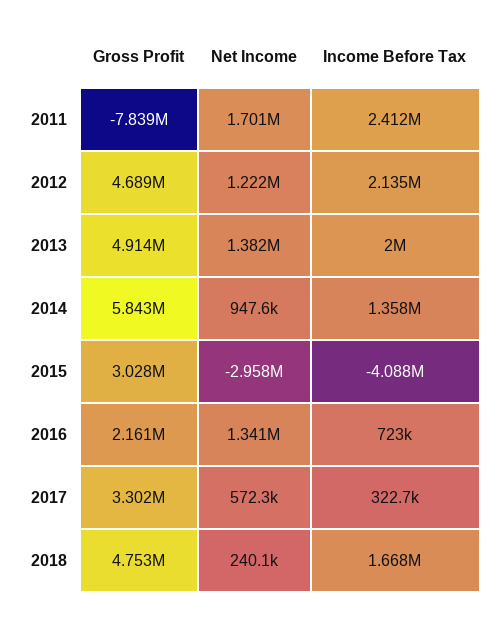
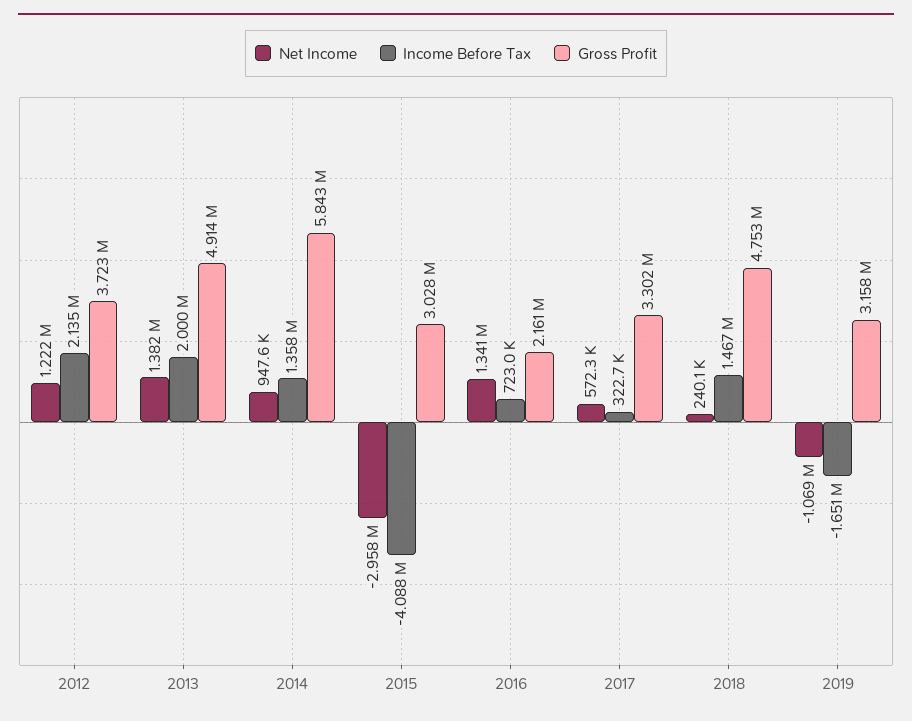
Gross Profit, 2011: -7839000 -> none
Net Income, 2011: 1701000 -> none
Income Before Tax, 2011: 2412000 -> none
Gross Profit, 2012: 4689000 -> 3723000
Income Before Tax, 2018: 1668000 -> 1467000
Net Income, 2019: none -> -1069000
Income Before Tax, 2019: none -> -1651000
Gross Profit, 2019: none -> 3158000

